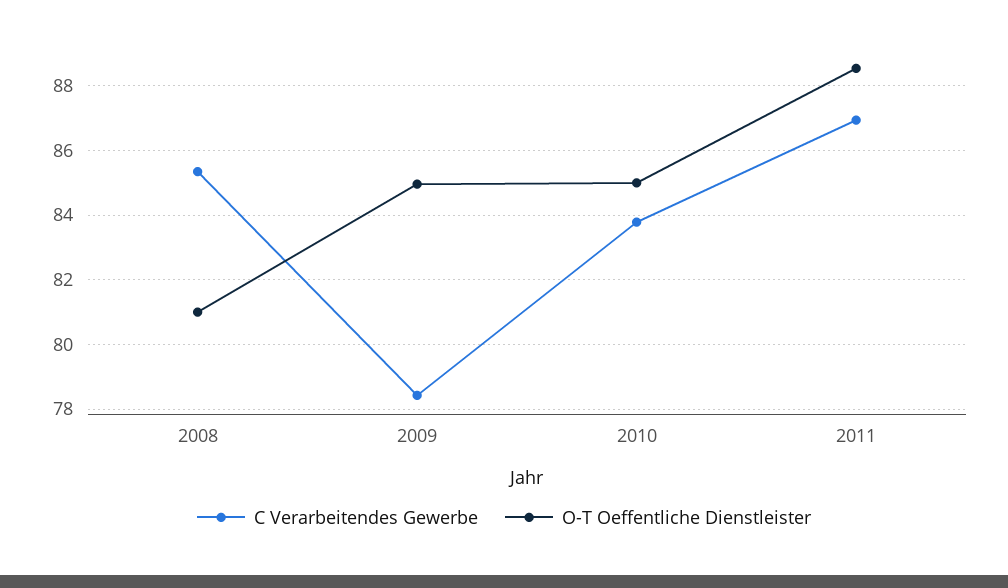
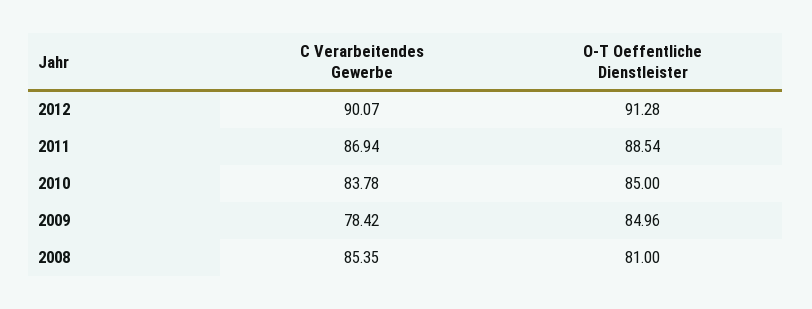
C Verarbeitendes Gewerbe, 2012: none -> 90.07
O-T Oeffentliche Dienstleister, 2012: none -> 91.28

